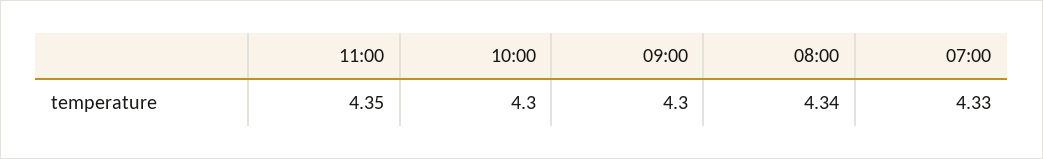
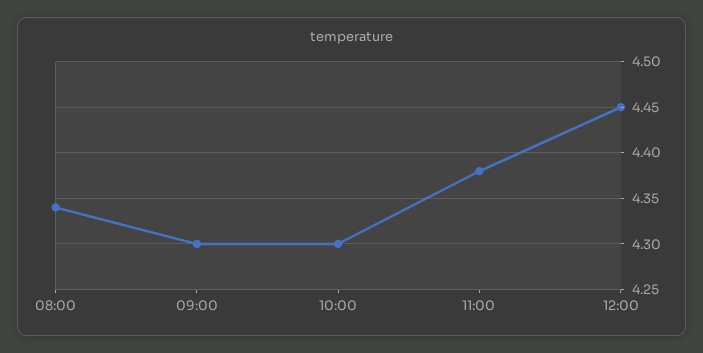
11:00: 4.35 -> 4.38
07:00: 4.33 -> none
12:00: none -> 4.45

